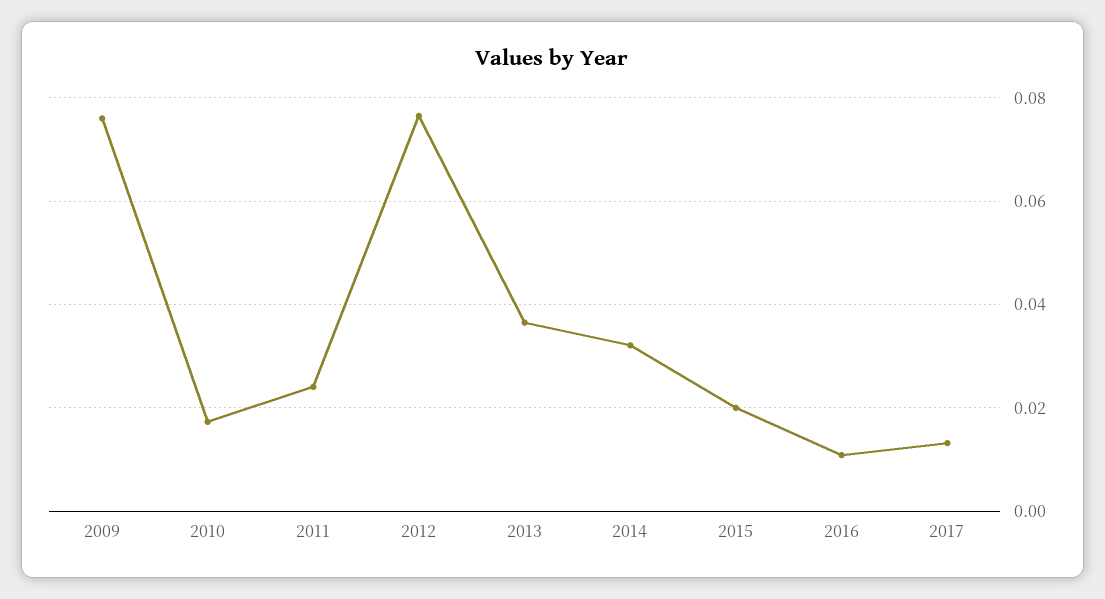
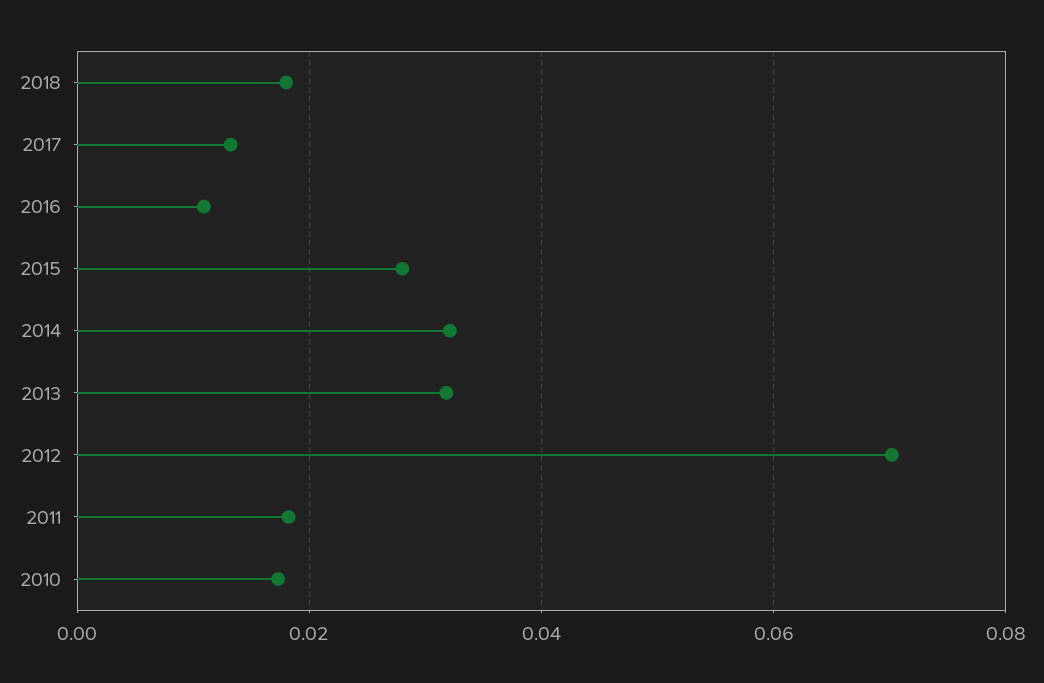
2009: 0.076 -> none
2011: 0.024 -> 0.018
2012: 0.076 -> 0.07
2013: 0.036 -> 0.032
2015: 0.02 -> 0.028
2018: none -> 0.018

